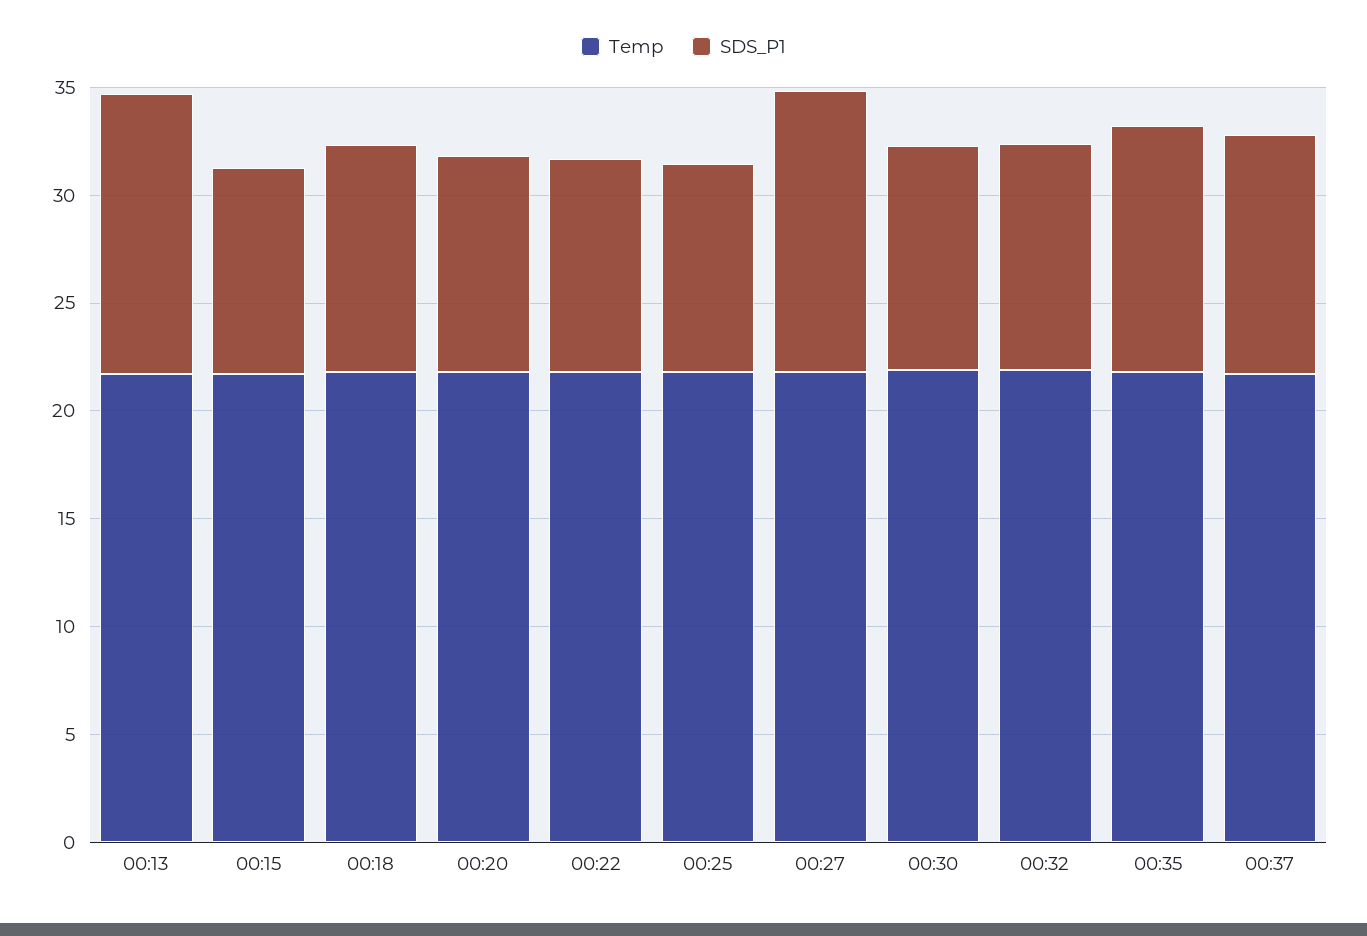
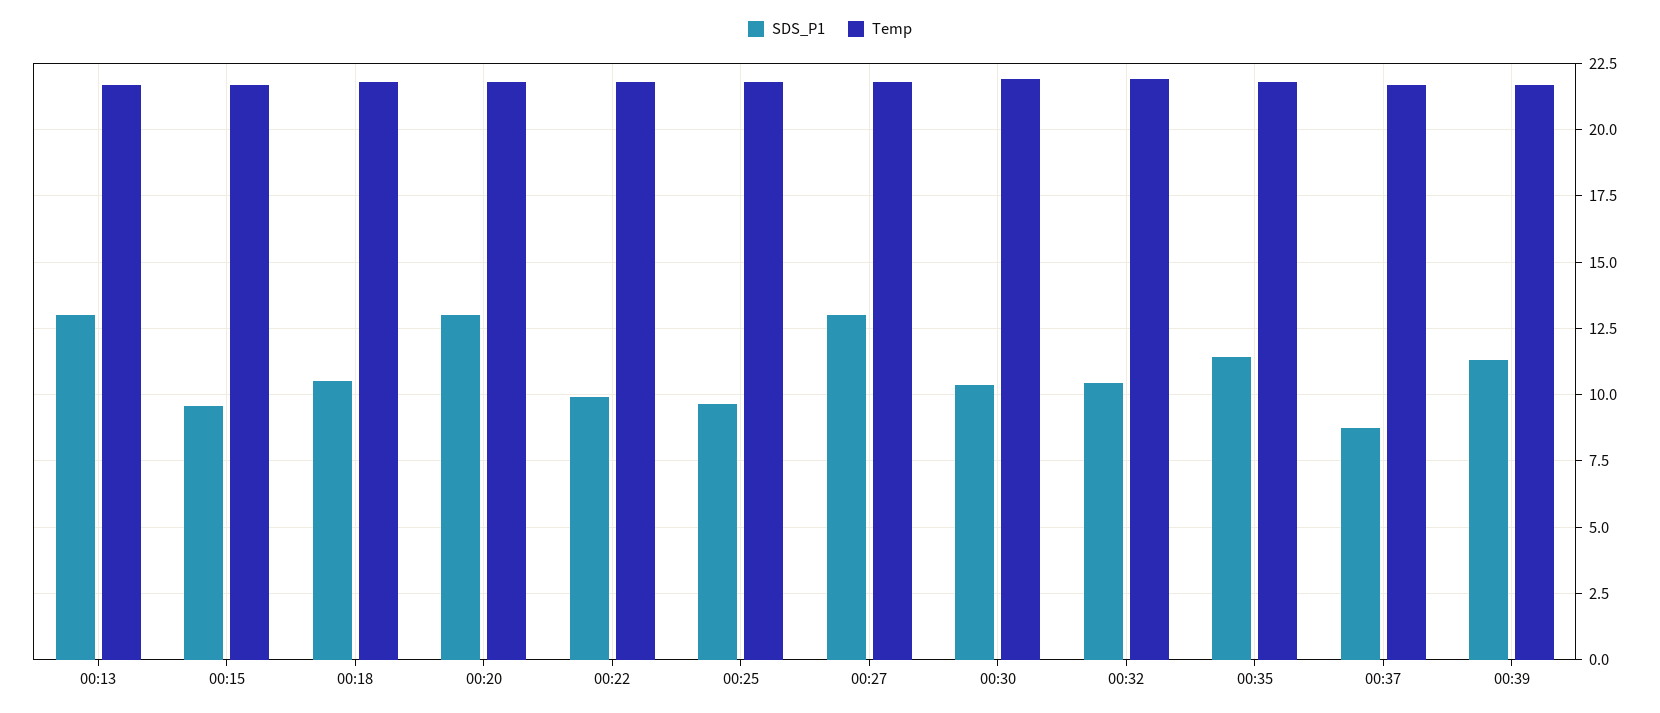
SDS_P1, 00:20: 10 -> 13
SDS_P1, 00:37: 11 -> 8.75
SDS_P1, 00:39: none -> 11.25
Temp, 00:39: none -> 21.75

